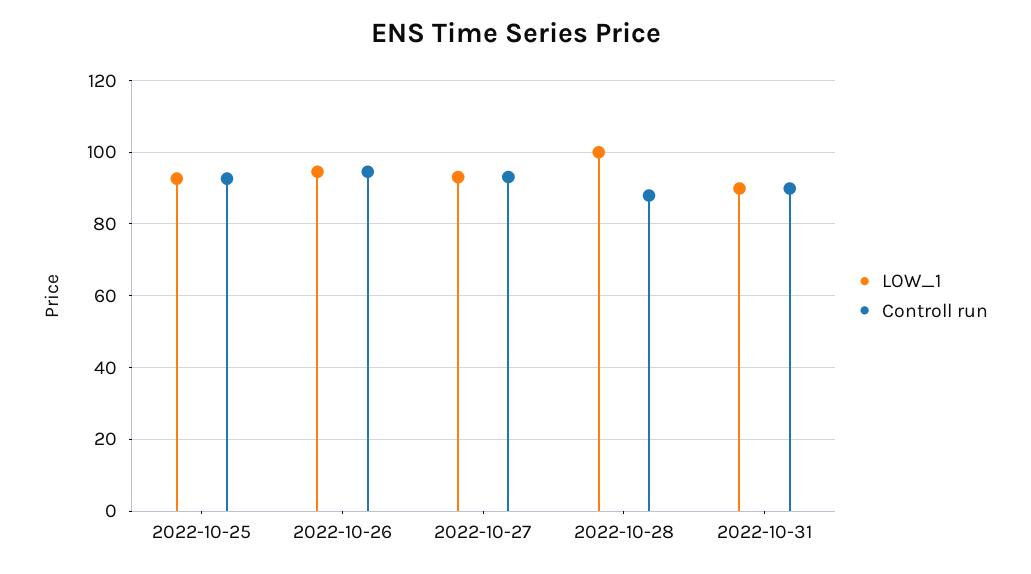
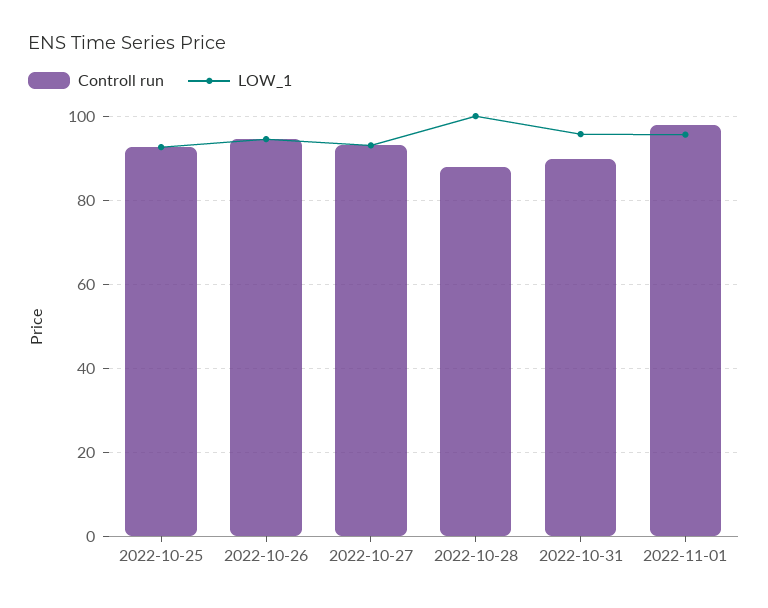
LOW_1, 2022-10-31: 90 -> 96
Controll run, 2022-11-01: none -> 98
LOW_1, 2022-11-01: none -> 96

